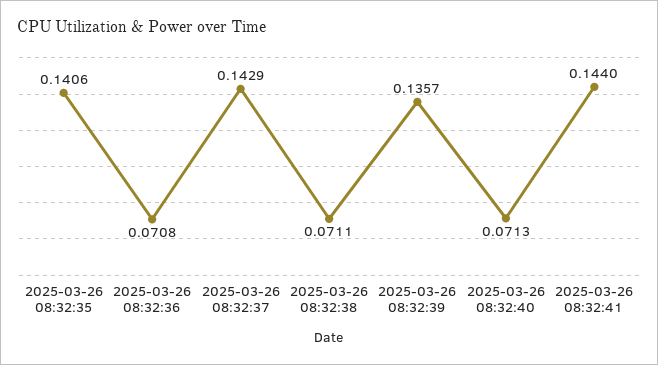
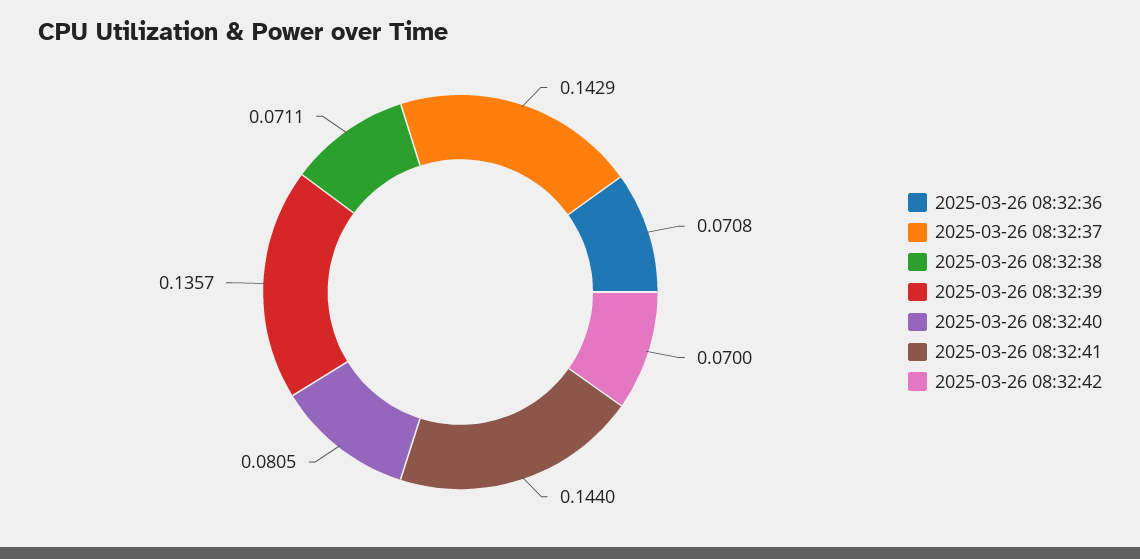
2025-03-26 08:32:35: 0.1406 -> none
2025-03-26 08:32:40: 0.0713 -> 0.0805
2025-03-26 08:32:42: none -> 0.07

